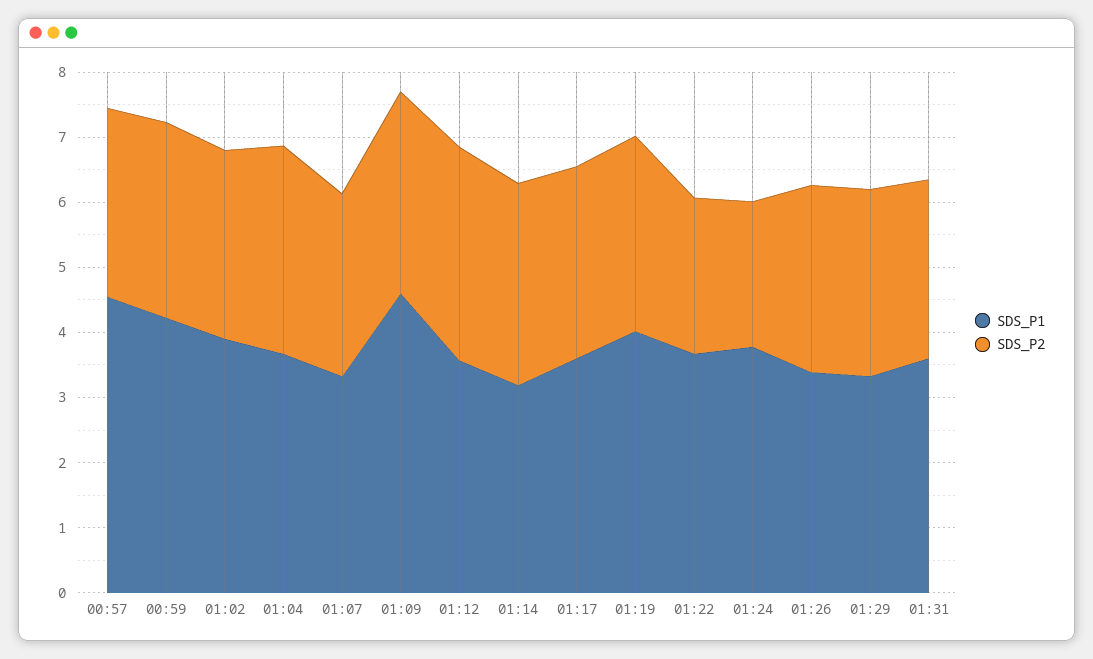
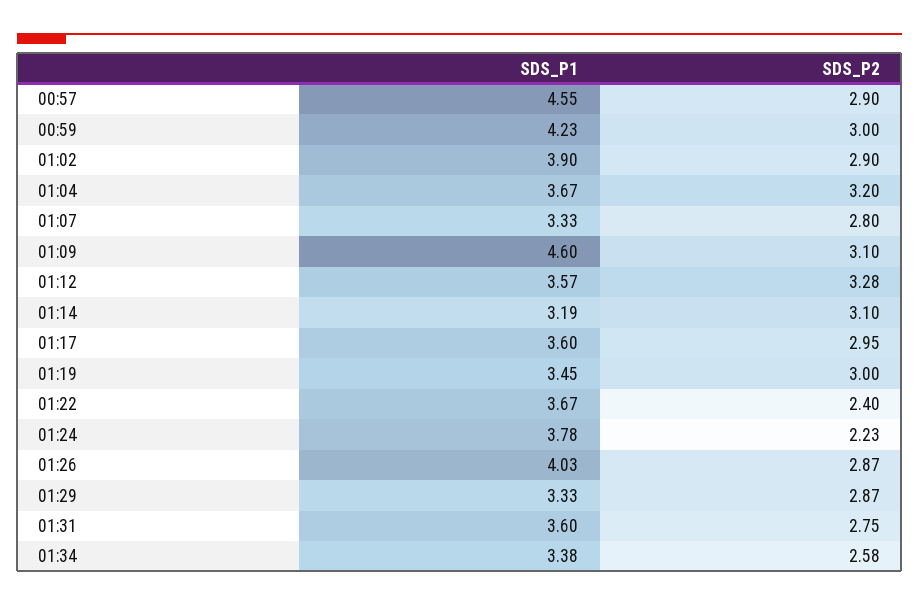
SDS_P1, 01:19: 4 -> 3.45
SDS_P1, 01:26: 3.4 -> 4.03
SDS_P1, 01:34: none -> 3.38
SDS_P2, 01:34: none -> 2.58

